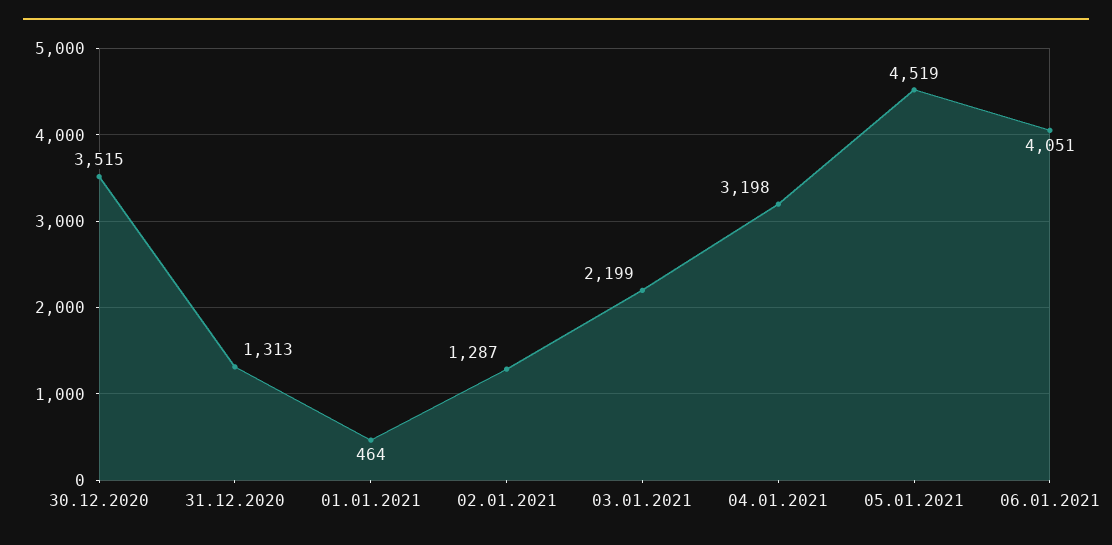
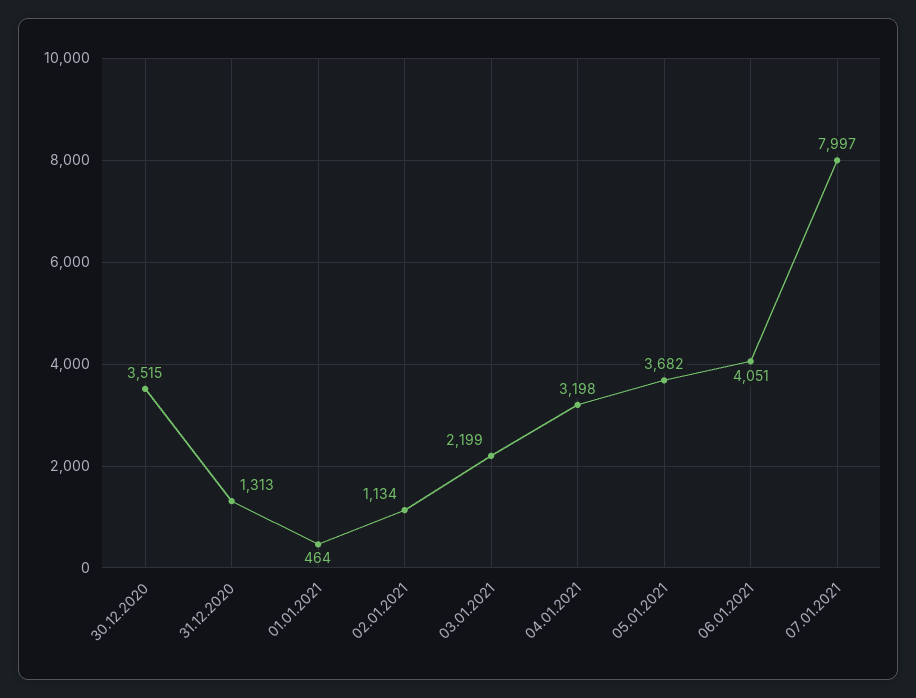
02.01.2021: 1287 -> 1134
05.01.2021: 4519 -> 3682
07.01.2021: none -> 7997

